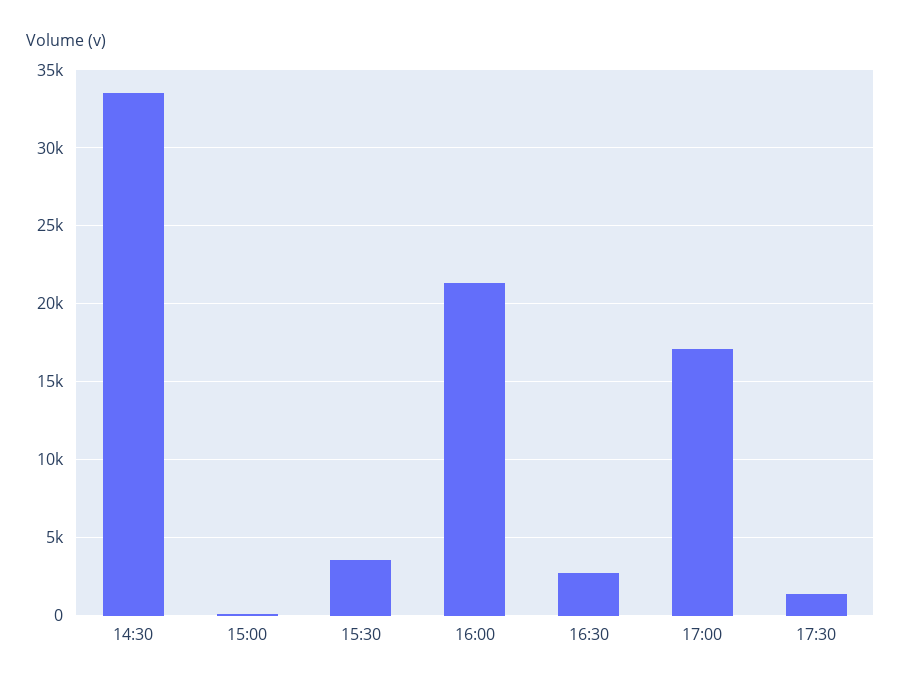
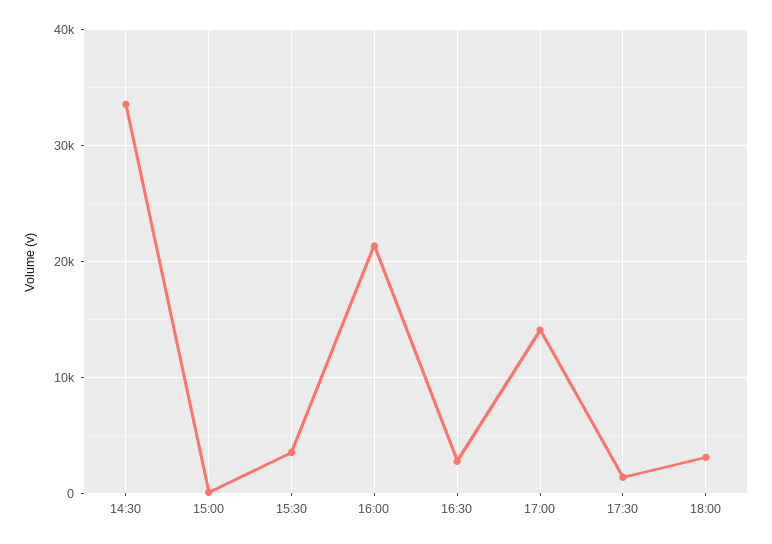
17:00: 17000 -> 14000
18:00: none -> 3000

